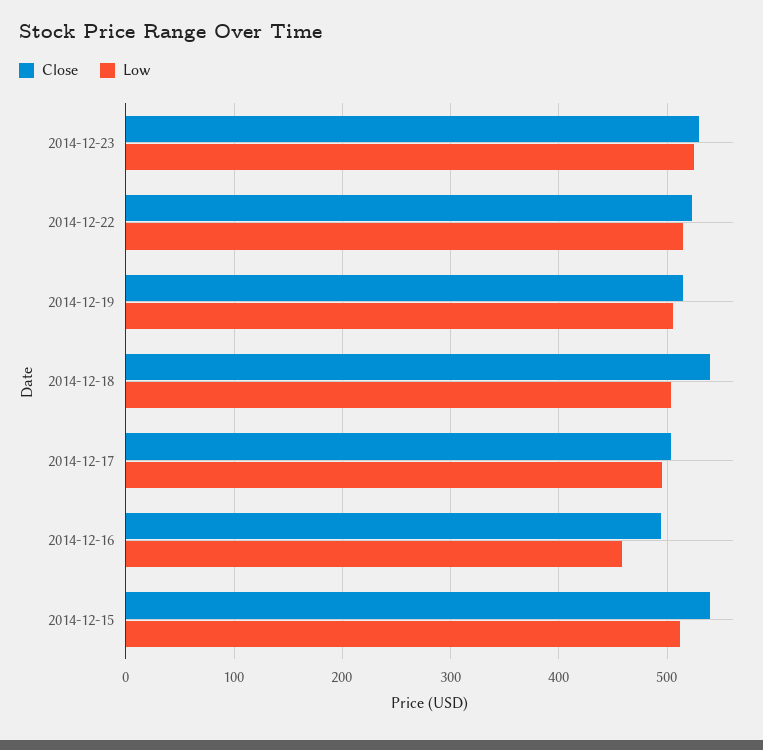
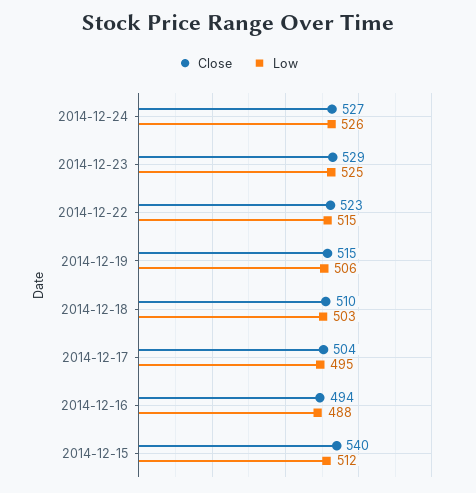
Close, 2014-12-18: 540 -> 510
Low, 2014-12-16: 460 -> 488
Close, 2014-12-24: none -> 527
Low, 2014-12-24: none -> 526

